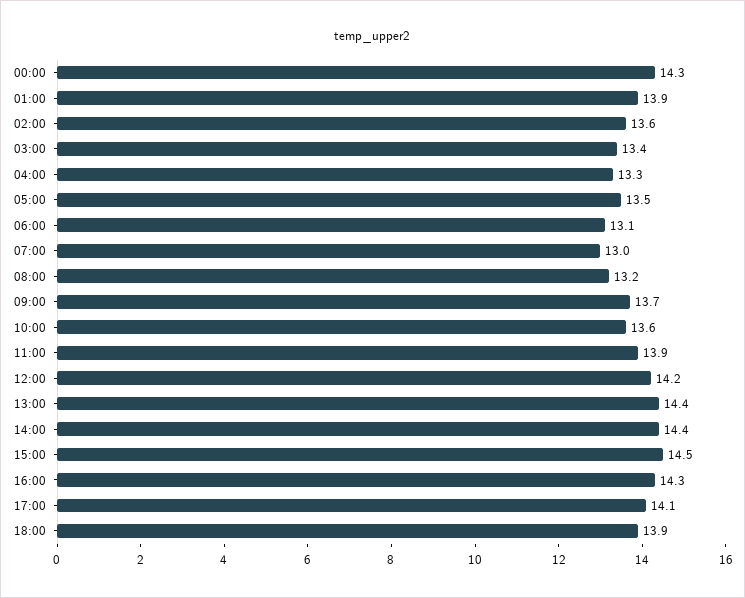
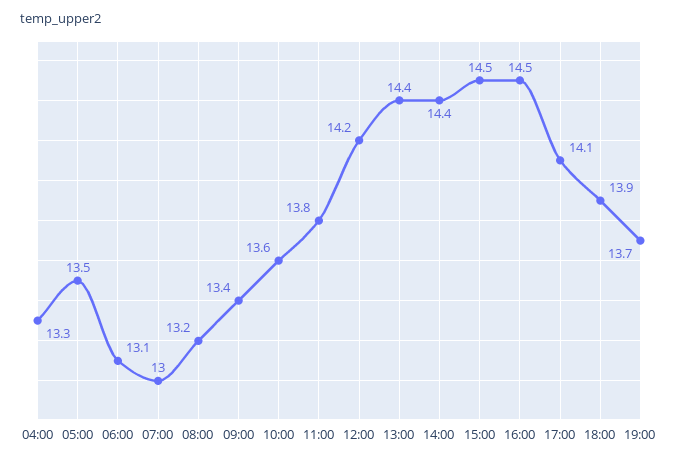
00:00: 14.3 -> none
01:00: 13.9 -> none
02:00: 13.6 -> none
03:00: 13.4 -> none
09:00: 13.7 -> 13.4
11:00: 13.9 -> 13.8
16:00: 14.3 -> 14.5
19:00: none -> 13.7

